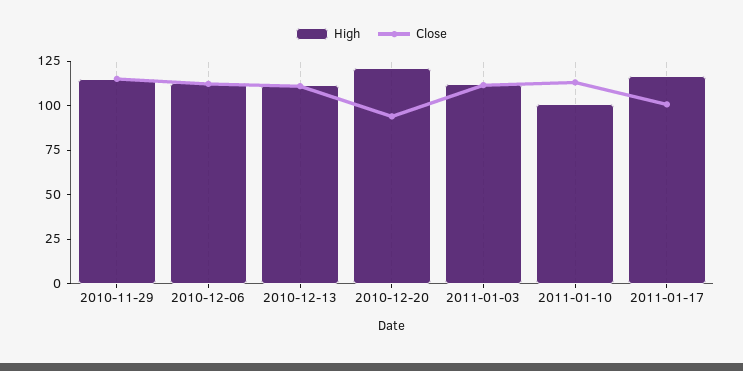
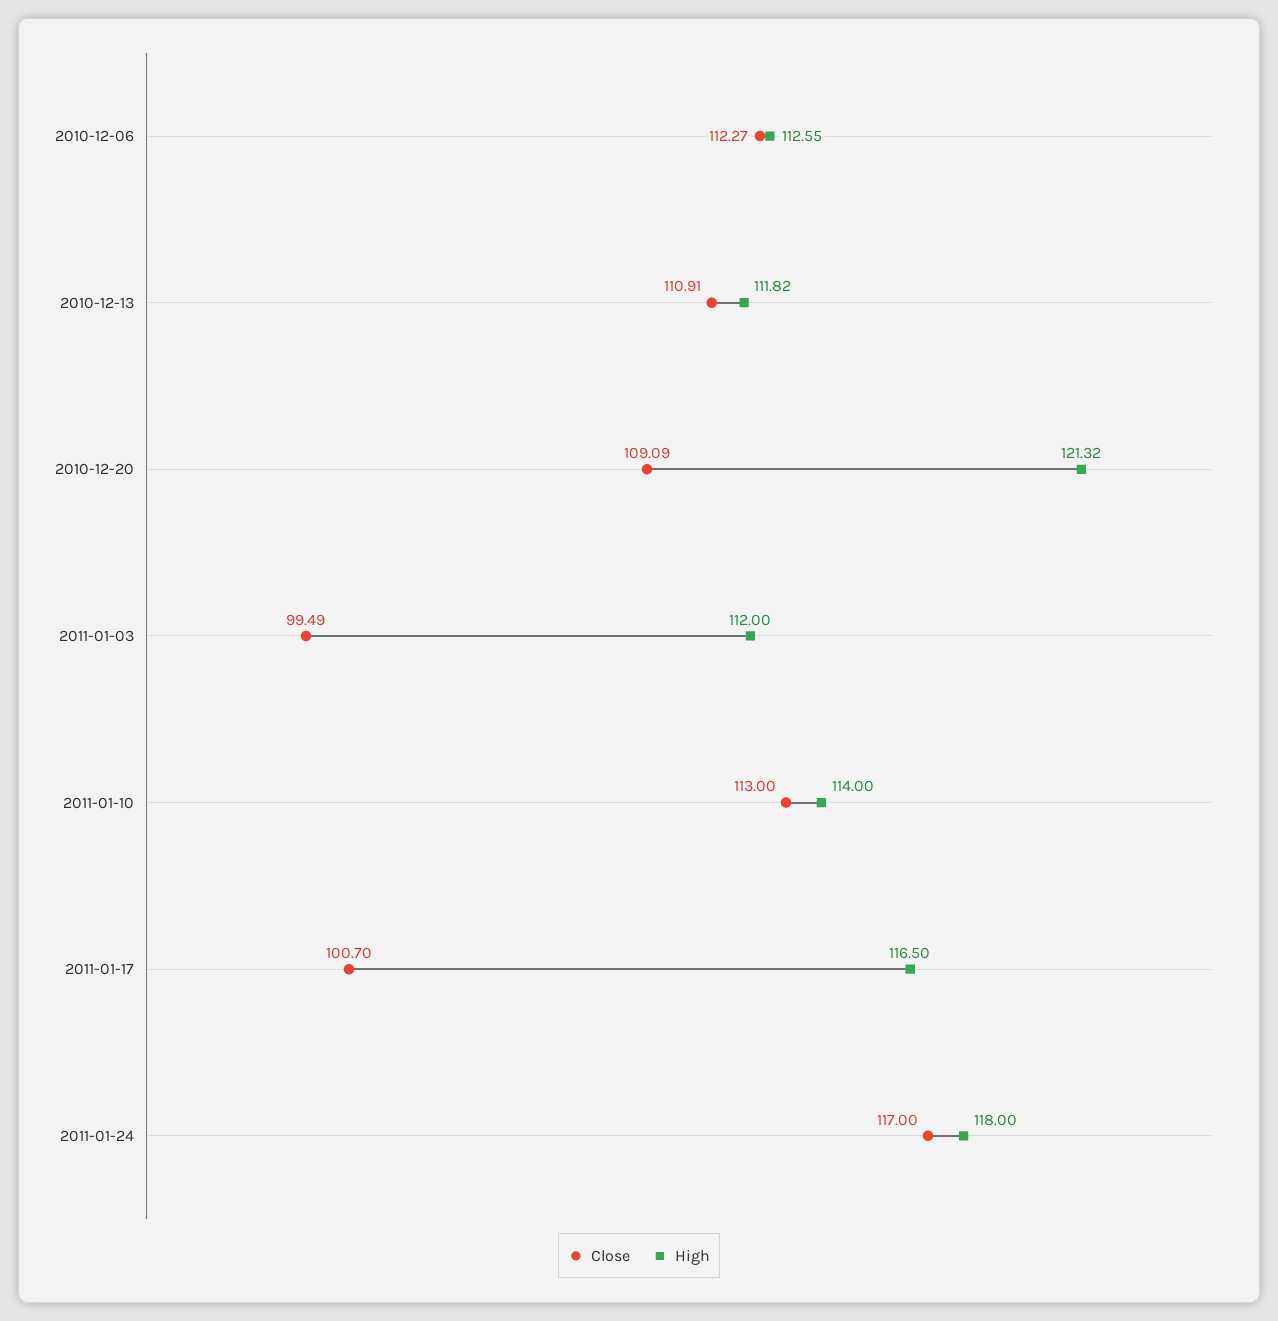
High, 2010-11-29: 115 -> none
Close, 2010-11-29: 115 -> none
Close, 2010-12-20: 95 -> 109.09
Close, 2011-01-03: 110 -> 99.49
High, 2011-01-10: 100 -> 114
Close, 2011-01-24: none -> 117
High, 2011-01-24: none -> 118

